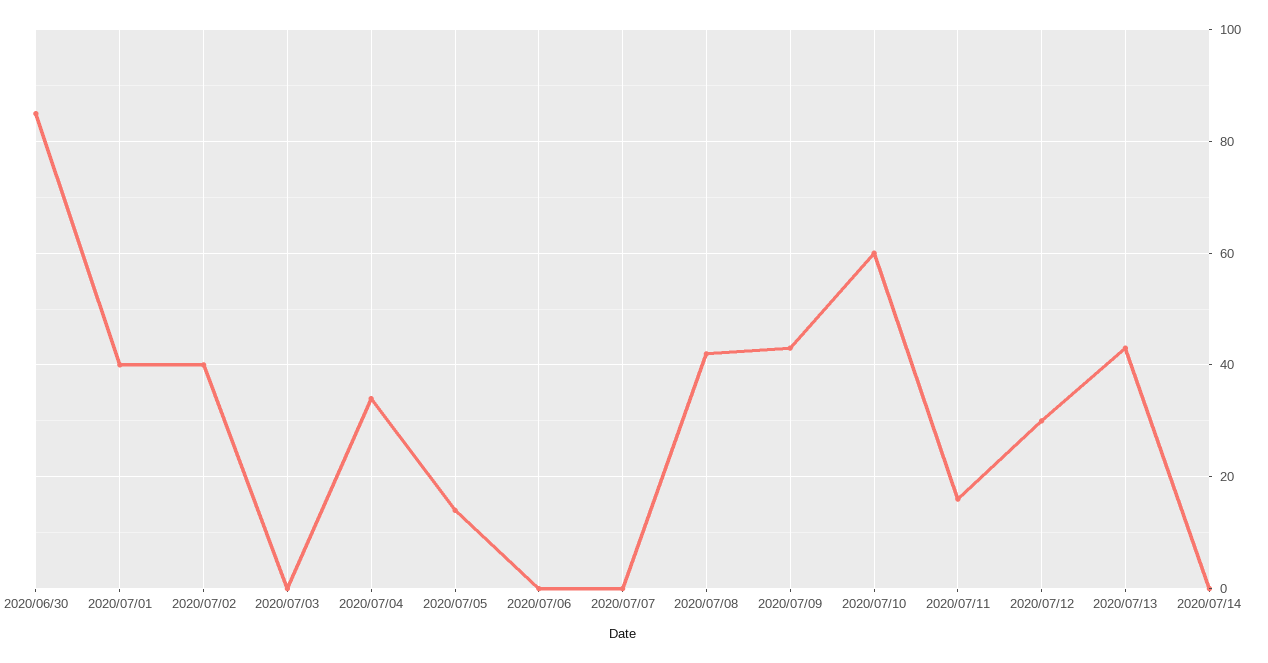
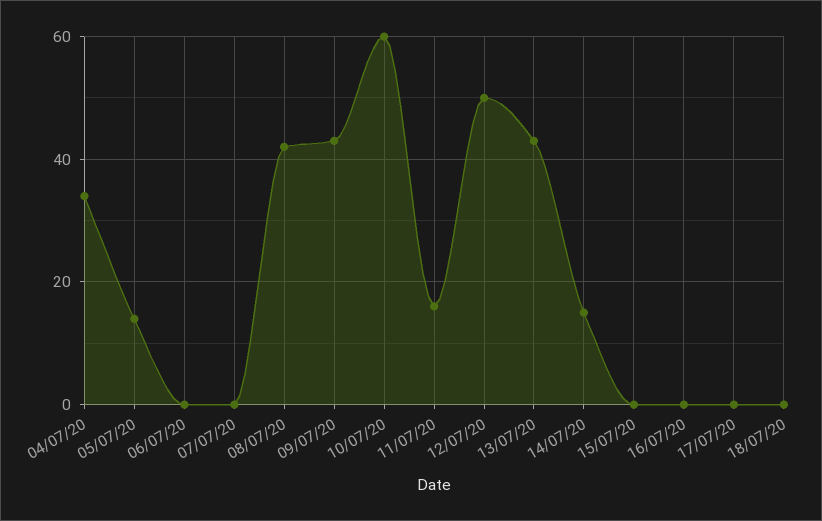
2020/06/30: 85 -> none
2020/07/01: 40 -> none
2020/07/02: 40 -> none
2020/07/03: 0 -> none
2020/07/12: 30 -> 50
2020/07/14: 0 -> 15
15/07/20: none -> 0
16/07/20: none -> 0
17/07/20: none -> 0
18/07/20: none -> 0

